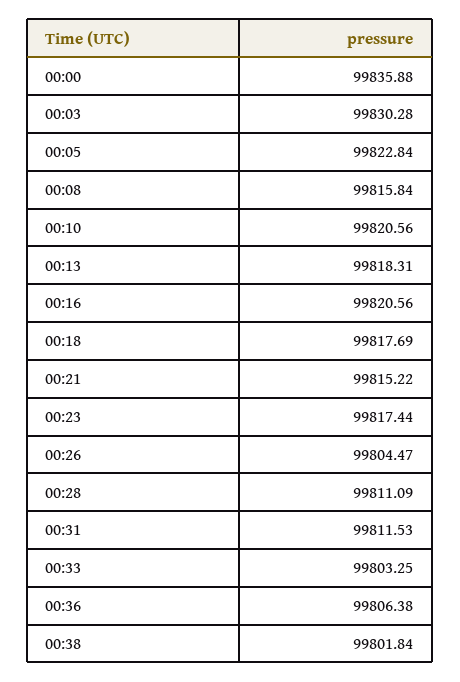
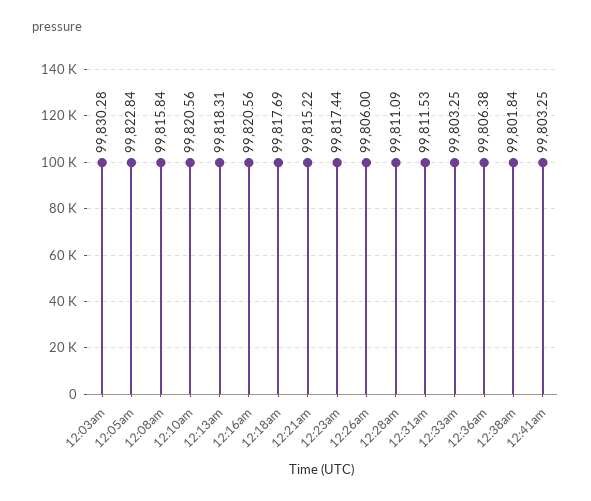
00:00: 99835.88 -> none
00:26: 99804.47 -> 99806
12:41am: none -> 99803.25

